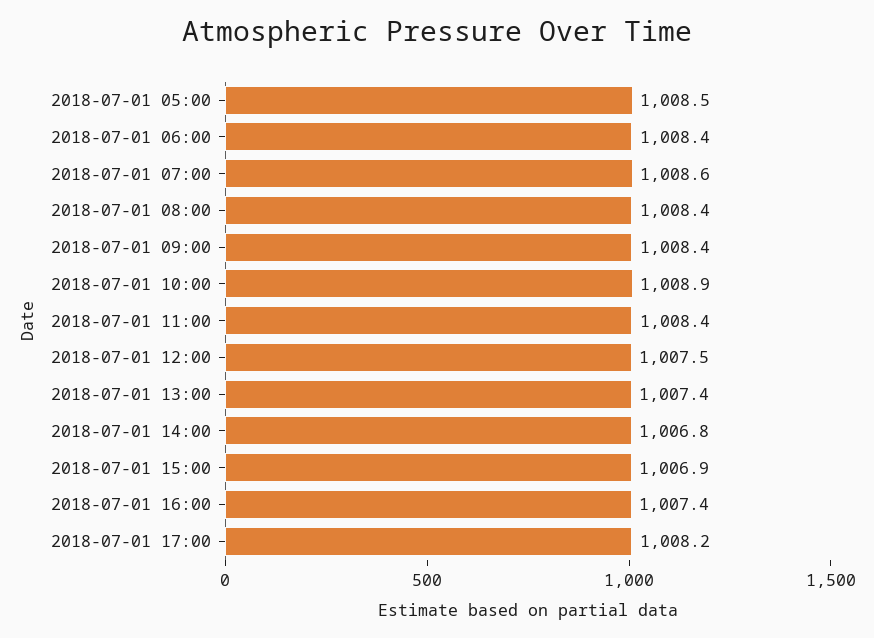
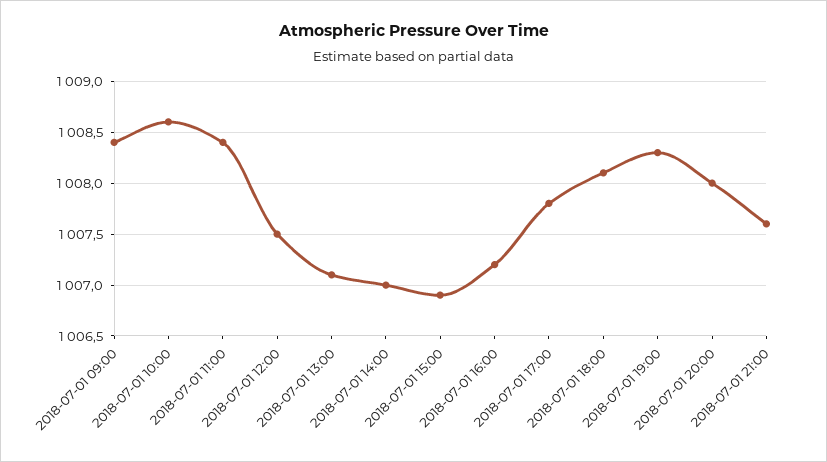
2018-07-01 05:00: 1008.5 -> none
2018-07-01 06:00: 1008.4 -> none
2018-07-01 07:00: 1008.6 -> none
2018-07-01 08:00: 1008.4 -> none
2018-07-01 10:00: 1008.9 -> 1008.6
2018-07-01 13:00: 1007.4 -> 1007.1
2018-07-01 14:00: 1006.8 -> 1007
2018-07-01 16:00: 1007.4 -> 1007.2
2018-07-01 17:00: 1008.2 -> 1007.8
2018-07-01 18:00: none -> 1008.1
2018-07-01 19:00: none -> 1008.3
2018-07-01 20:00: none -> 1008
2018-07-01 21:00: none -> 1007.6

